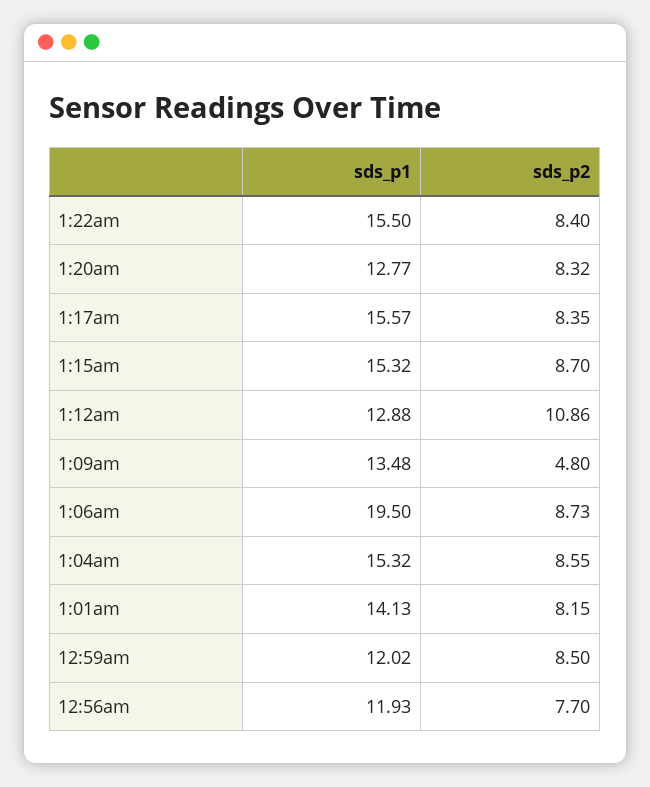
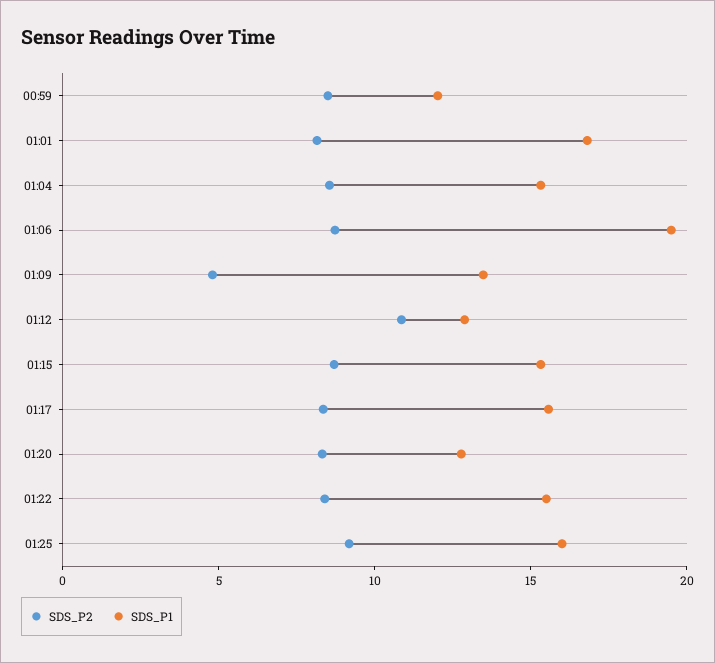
sds_p1, 1:01am: 14.13 -> 17
sds_p1, 12:56am: 11.93 -> none
sds_p2, 12:56am: 7.7 -> none
sds_p2, 01:25: none -> 9
sds_p1, 01:25: none -> 16

